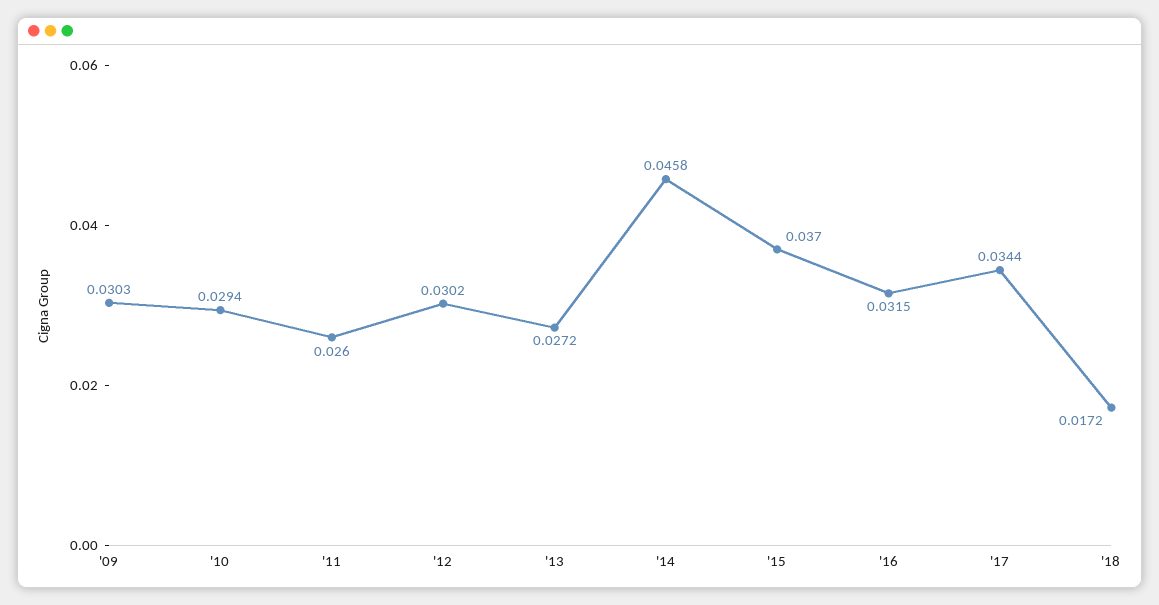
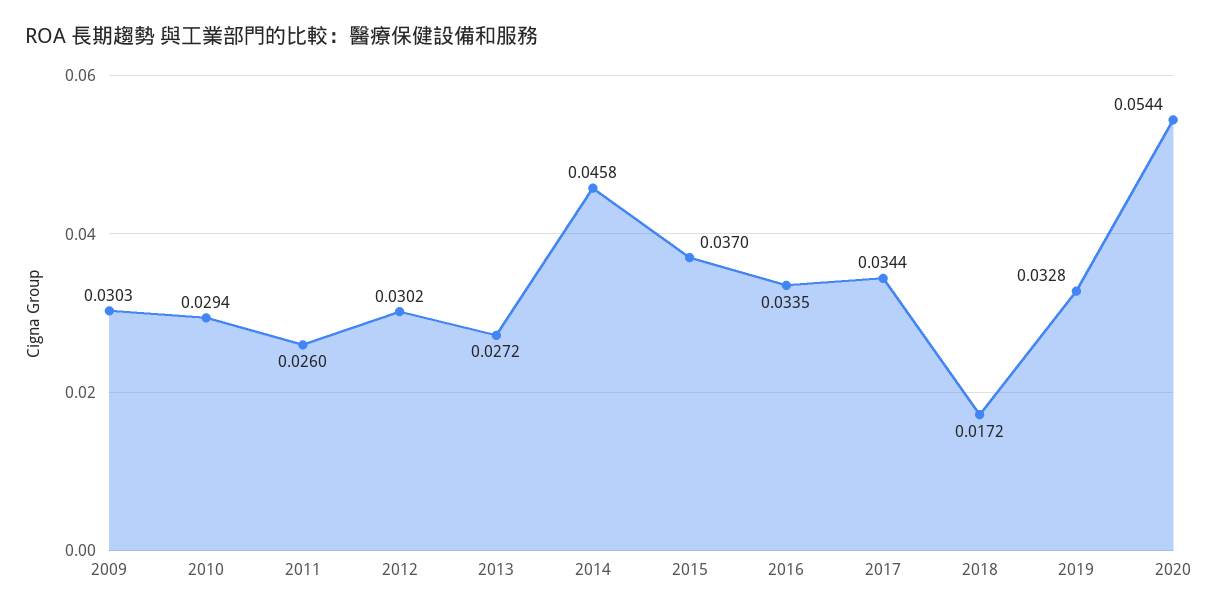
'16: 0.0315 -> 0.0335
2019: none -> 0.0328
2020: none -> 0.0544

